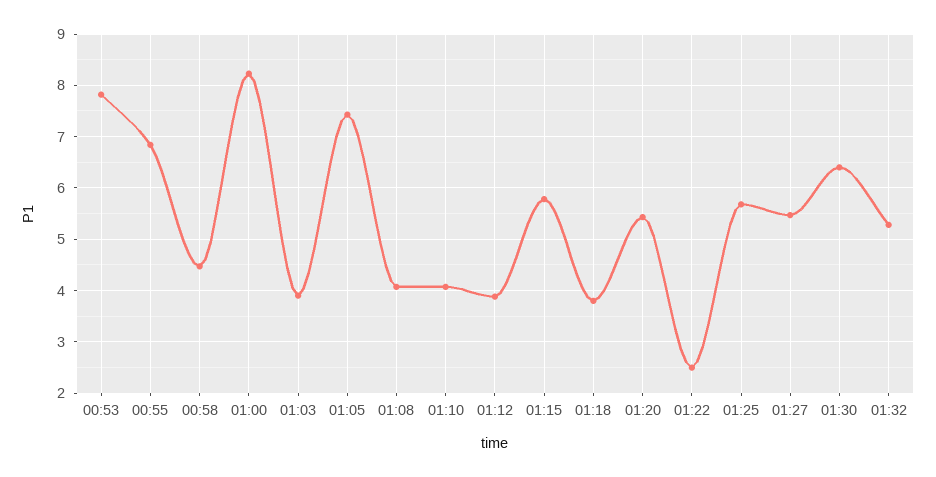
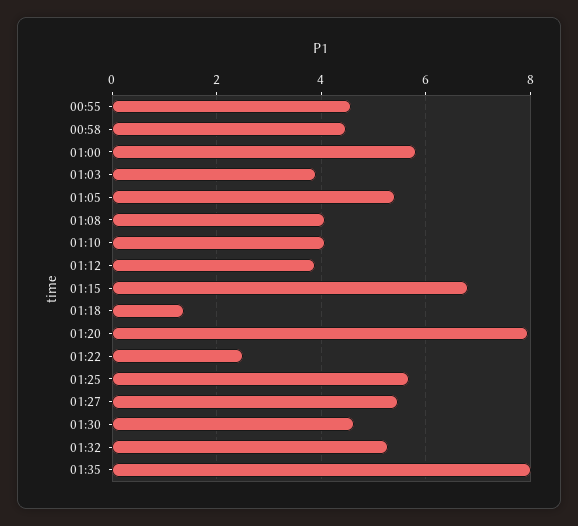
00:53: 7.8 -> none
00:55: 6.8 -> 4.6
01:00: 8.2 -> 5.8
01:05: 7.4 -> 5.4
01:15: 5.8 -> 6.8
01:18: 3.8 -> 1.4
01:20: 5.4 -> 8
01:30: 6.4 -> 4.6
01:35: none -> 8

